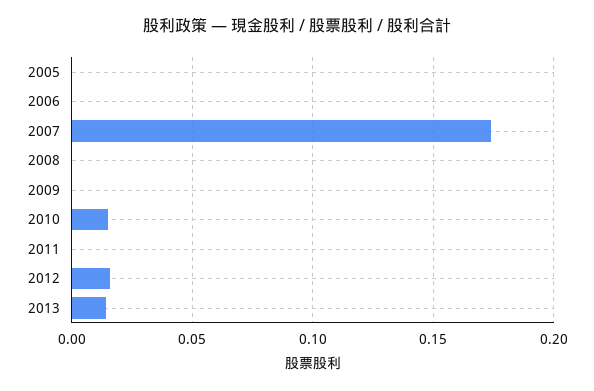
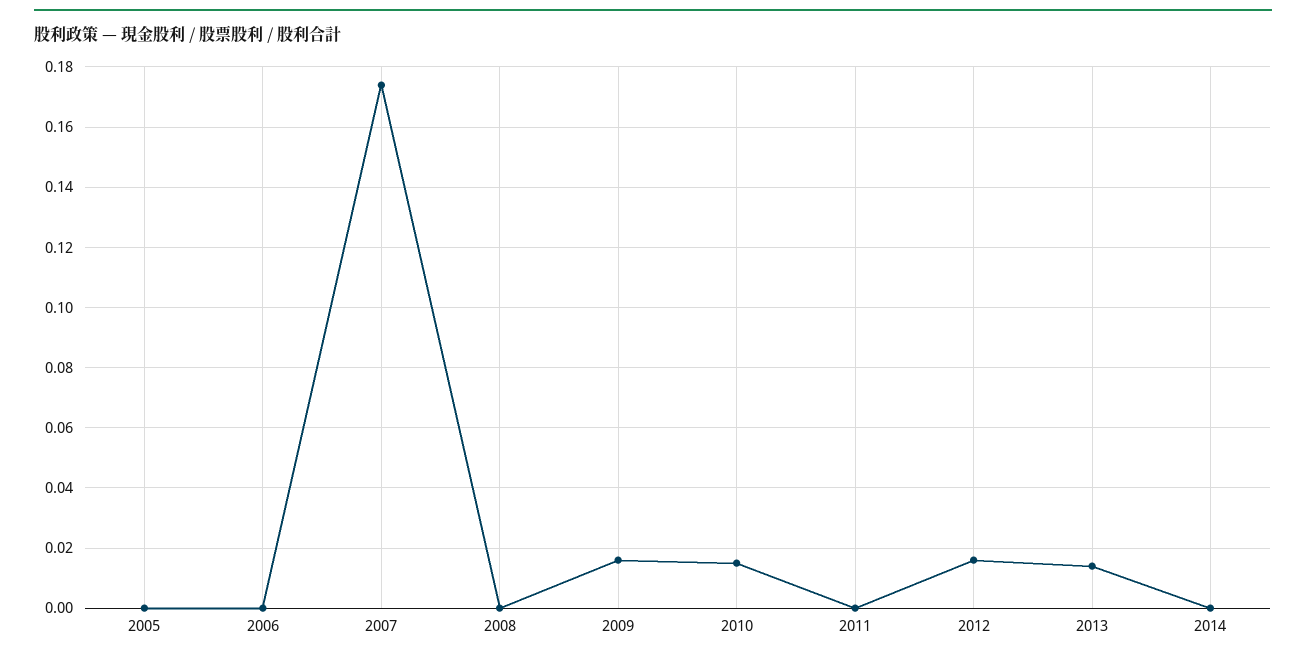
2009: 0 -> 0.015
2014: none -> 0

